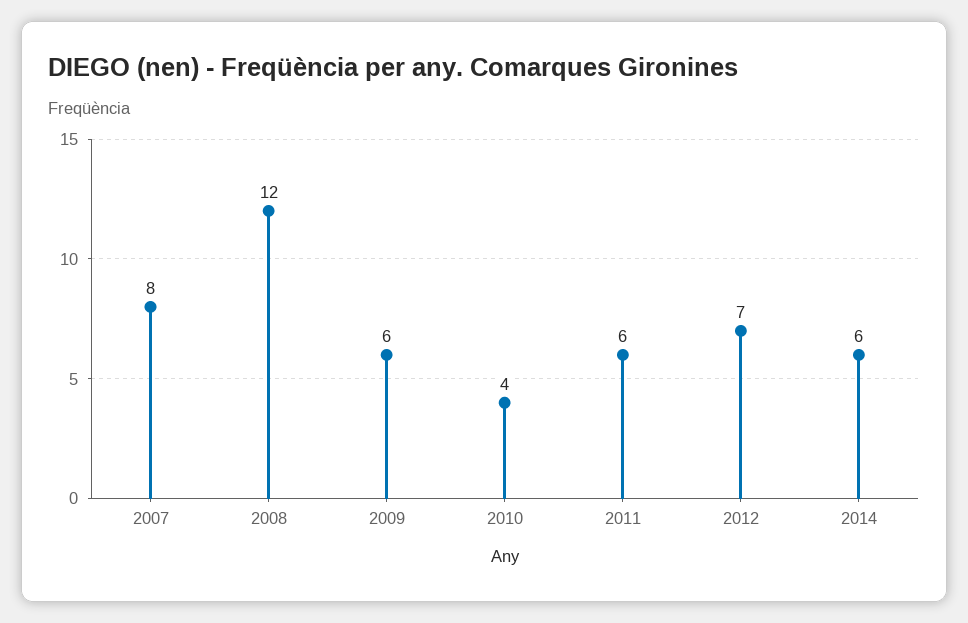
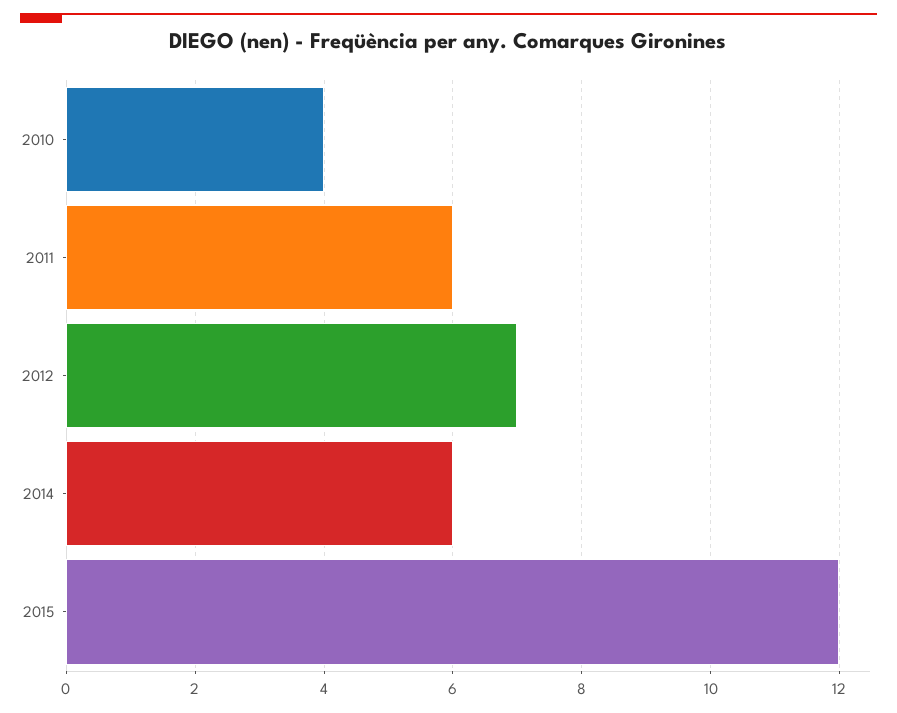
2007: 8 -> none
2008: 12 -> none
2009: 6 -> none
2015: none -> 12

